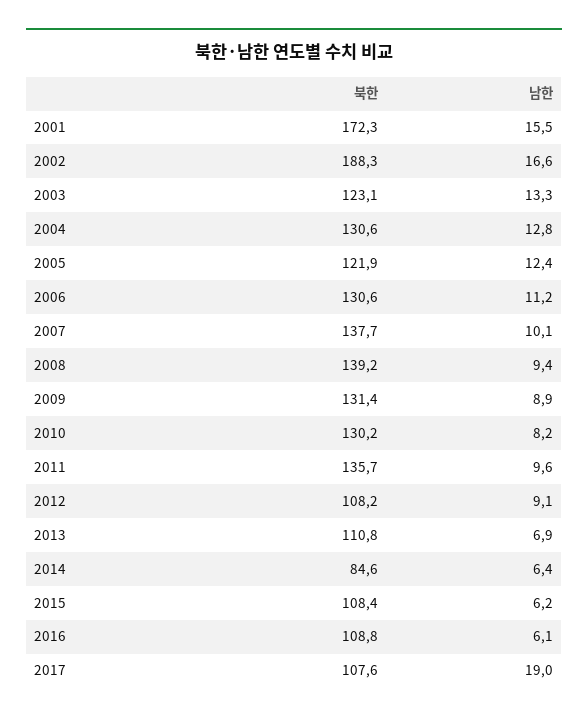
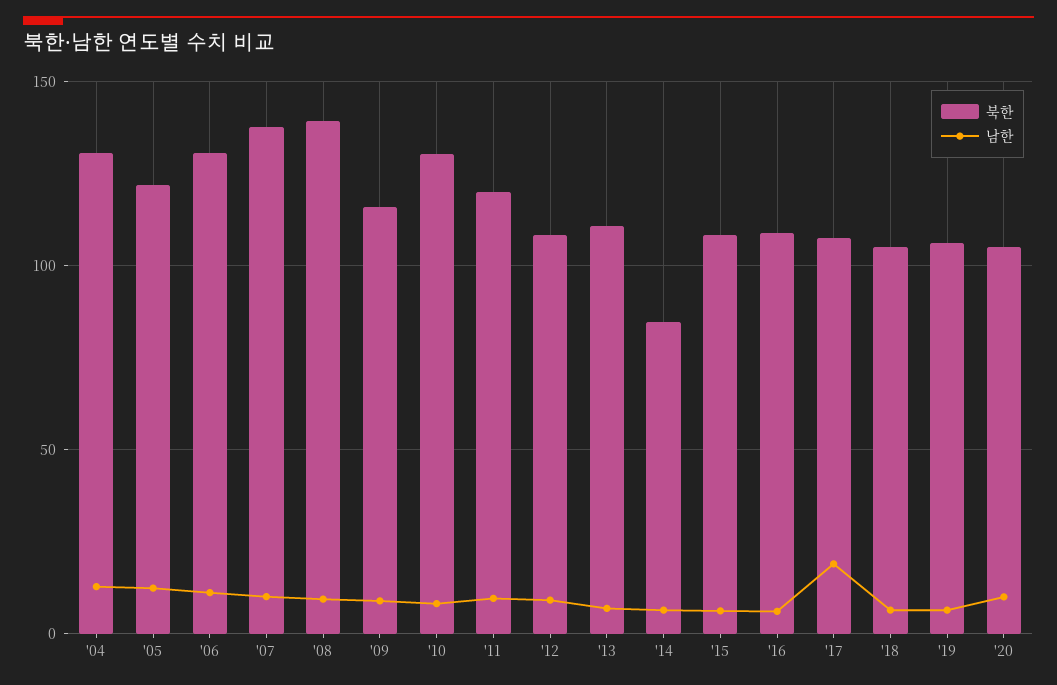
북한, 2001: 172.3 -> none
남한, 2001: 15.5 -> none
북한, 2002: 188.3 -> none
남한, 2002: 16.6 -> none
북한, 2003: 123.1 -> none
남한, 2003: 13.3 -> none
북한, 2009: 131.4 -> 115
북한, 2011: 135.7 -> 120
북한, '18: none -> 105
남한, '18: none -> 5
북한, '19: none -> 105
남한, '19: none -> 5
북한, '20: none -> 105
남한, '20: none -> 10

